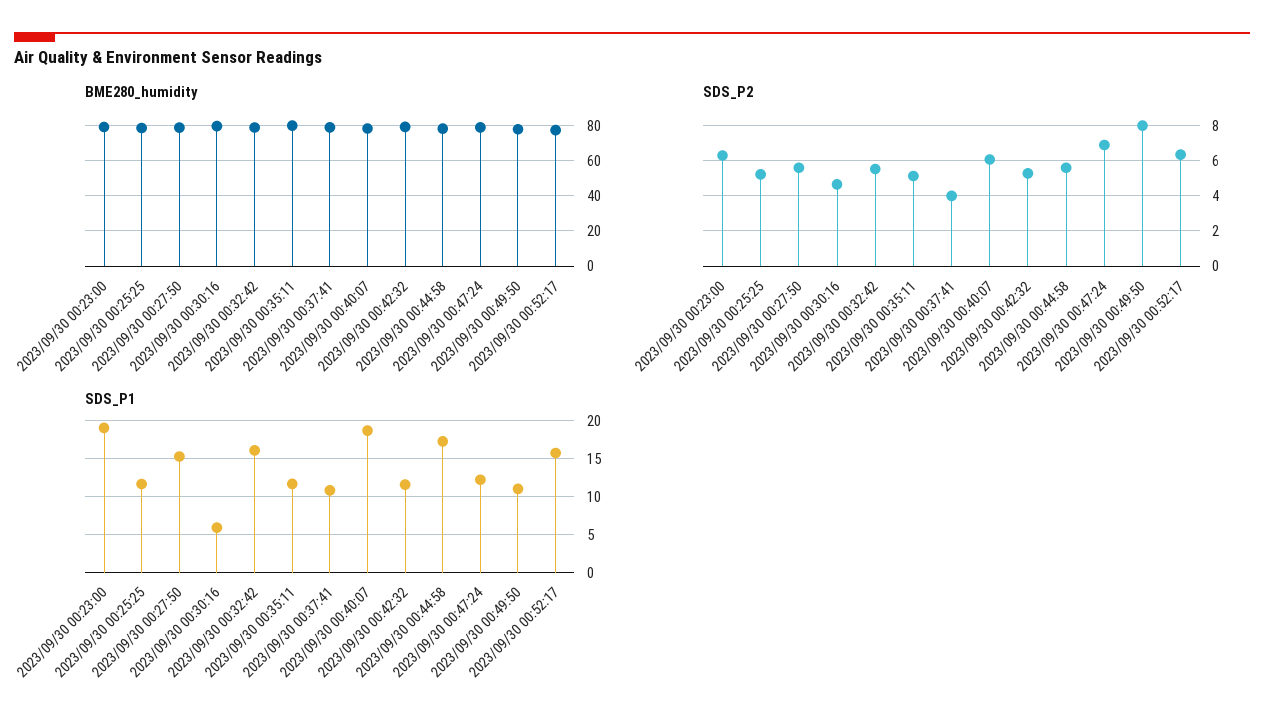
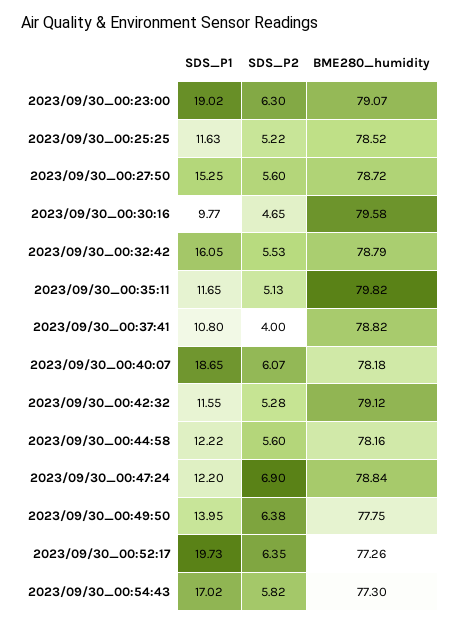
SDS_P2, 2023/09/30 00:49:50: 8 -> 6.38
SDS_P1, 2023/09/30 00:30:16: 6 -> 9.77
SDS_P1, 2023/09/30 00:44:58: 17 -> 12.22
SDS_P1, 2023/09/30 00:49:50: 11 -> 13.95
SDS_P1, 2023/09/30 00:52:17: 16 -> 19.73
SDS_P1, 2023/09/30_00:54:43: none -> 17.02
SDS_P2, 2023/09/30_00:54:43: none -> 5.82
BME280_humidity, 2023/09/30_00:54:43: none -> 77.3

